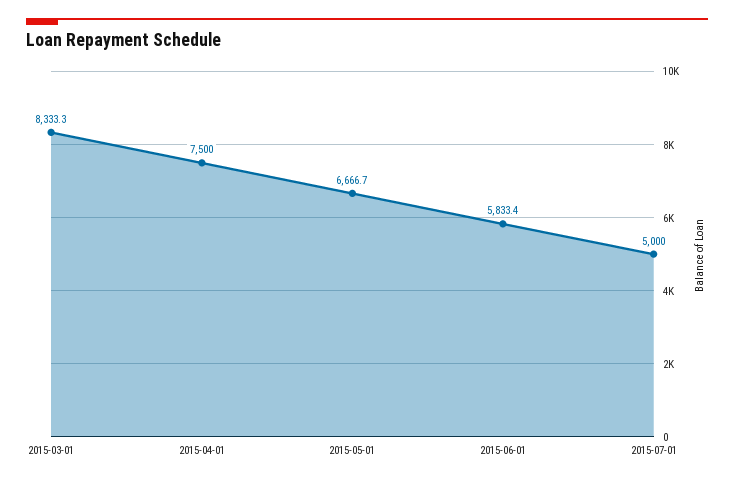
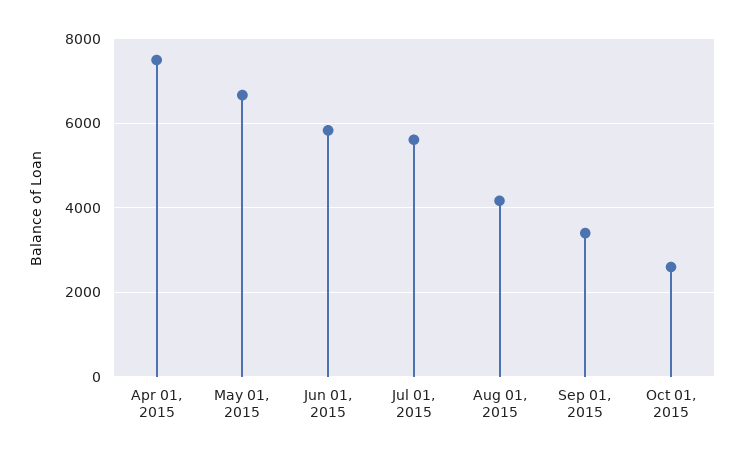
2015-03-01: 8333.3 -> none
2015-07-01: 5000 -> 5600
Aug 01, 2015: none -> 4200
Sep 01, 2015: none -> 3400
Oct 01, 2015: none -> 2600

